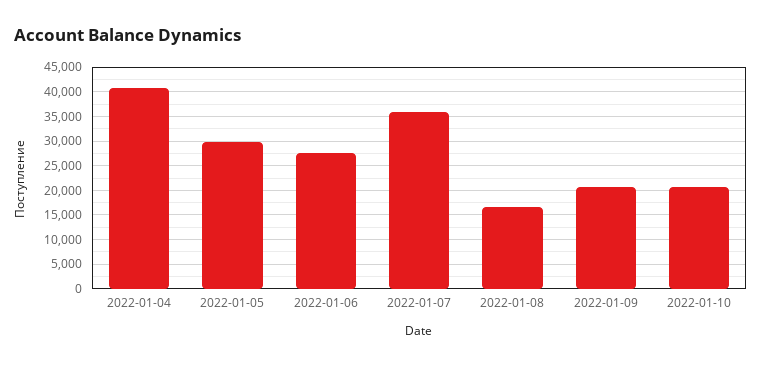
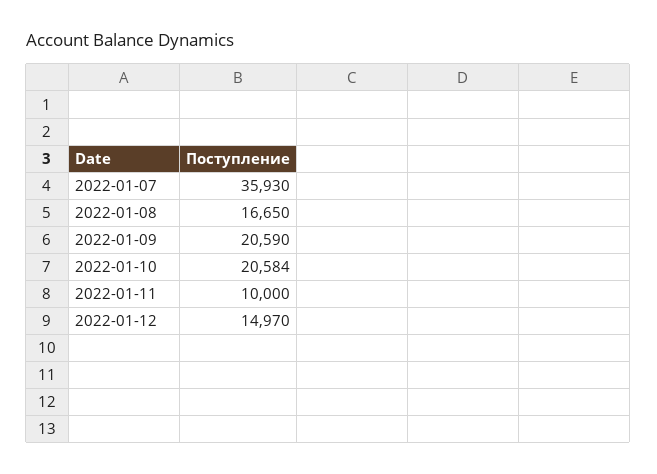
2022-01-04: 40000 -> none
2022-01-05: 30000 -> none
2022-01-06: 27500 -> none
2022-01-11: none -> 10000
2022-01-12: none -> 14970

